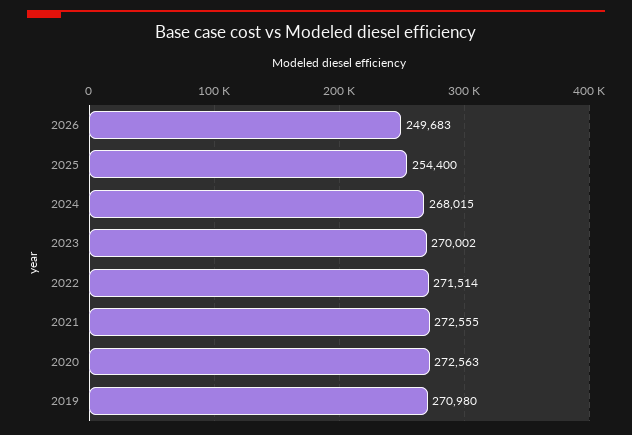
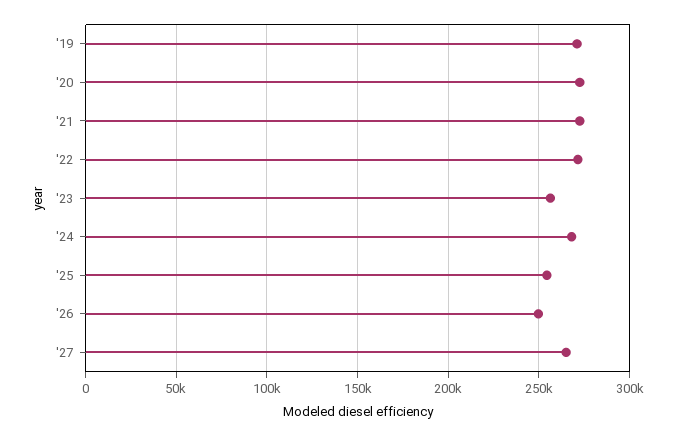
2023: 270002 -> 255000
'27: none -> 265000

